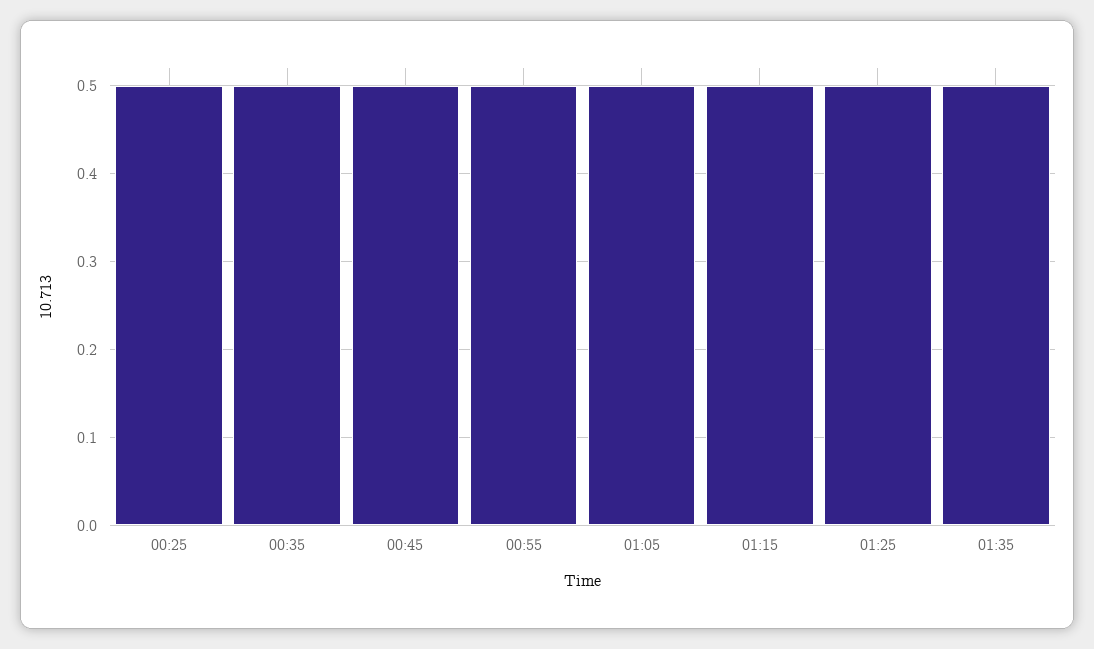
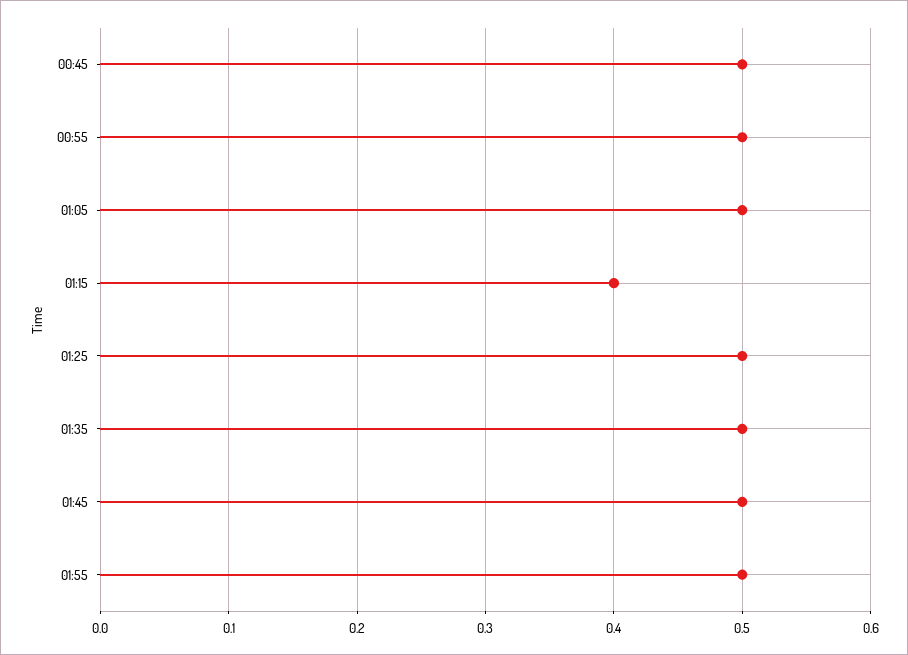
00:25: 0.5 -> none
00:35: 0.5 -> none
01:15: 0.5 -> 0.4
01:45: none -> 0.5
01:55: none -> 0.5

